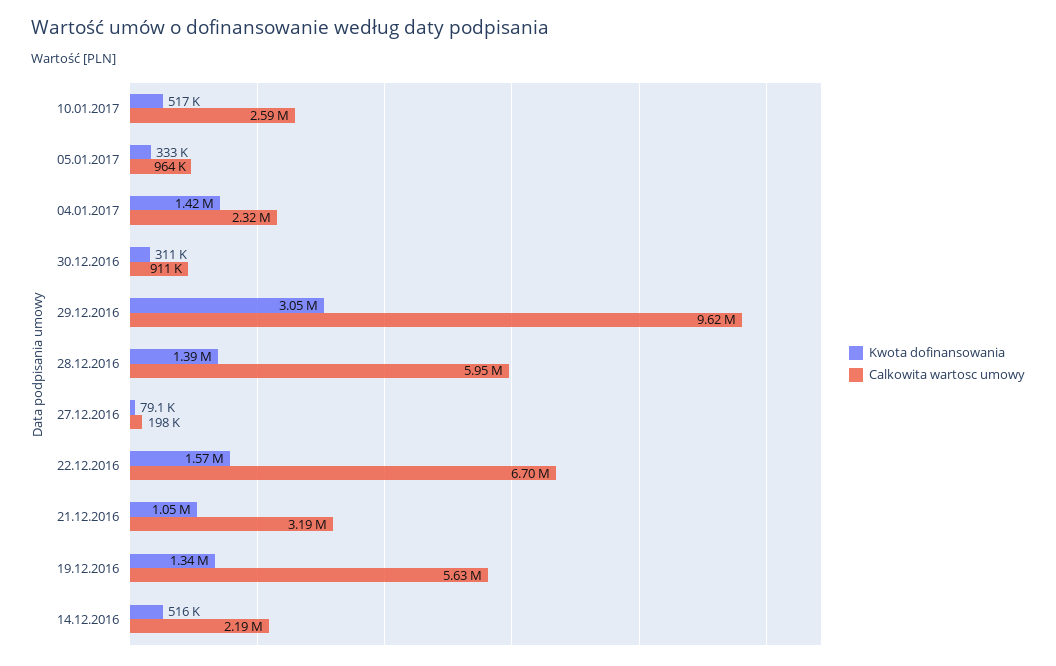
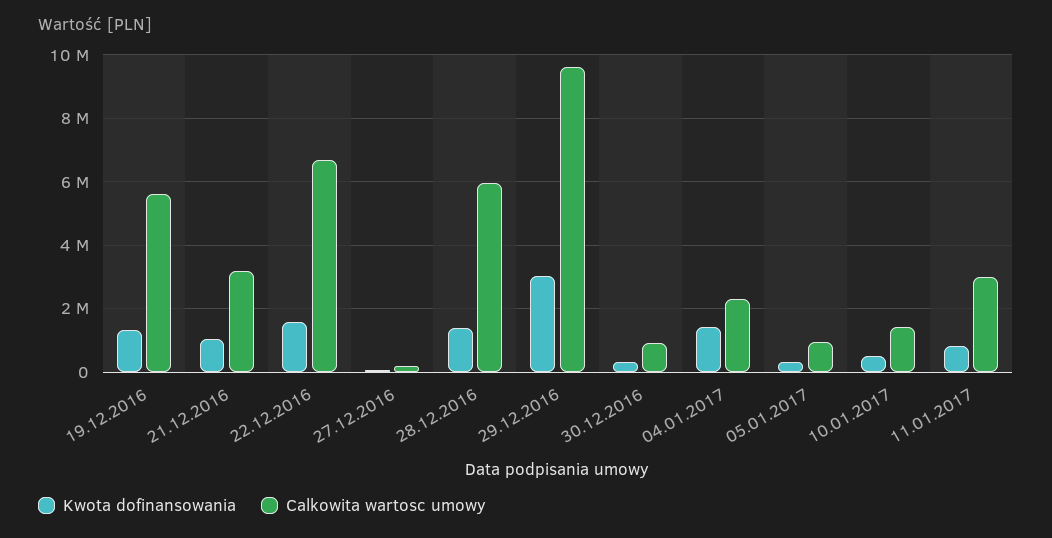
Calkowita wartosc umowy, 10.01.2017: 2590000 -> 1400000
Kwota dofinansowania, 14.12.2016: 516000 -> none
Calkowita wartosc umowy, 14.12.2016: 2190000 -> none
Kwota dofinansowania, 11.01.2017: none -> 800000
Calkowita wartosc umowy, 11.01.2017: none -> 3000000

